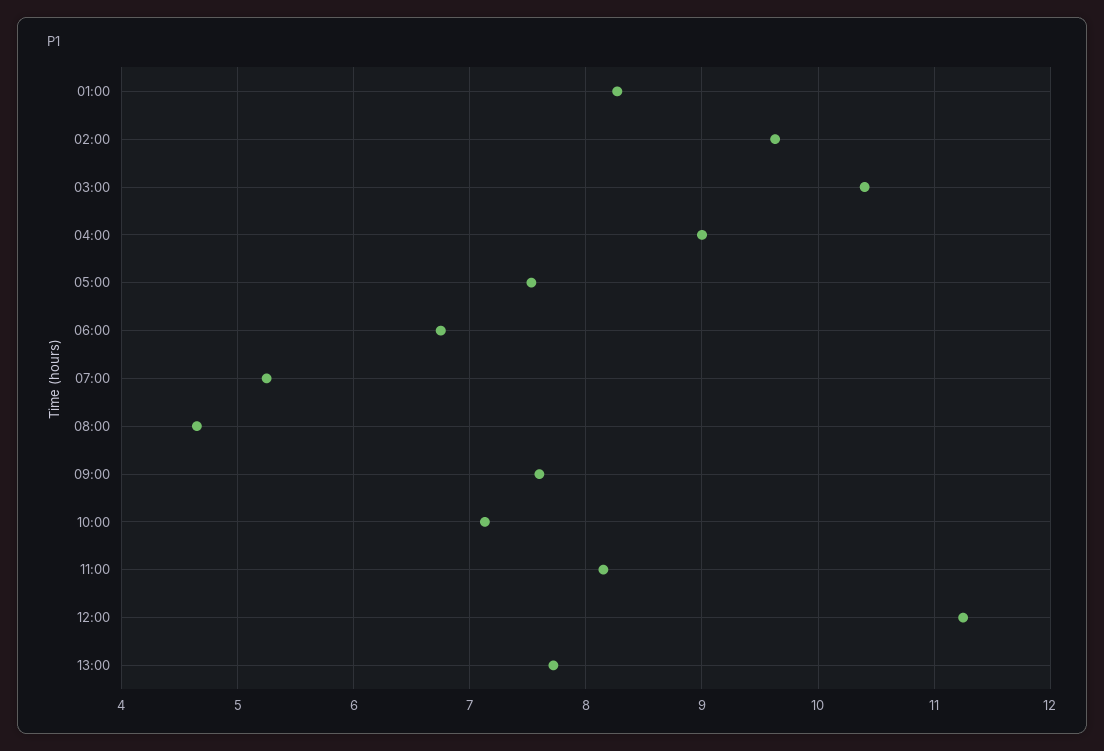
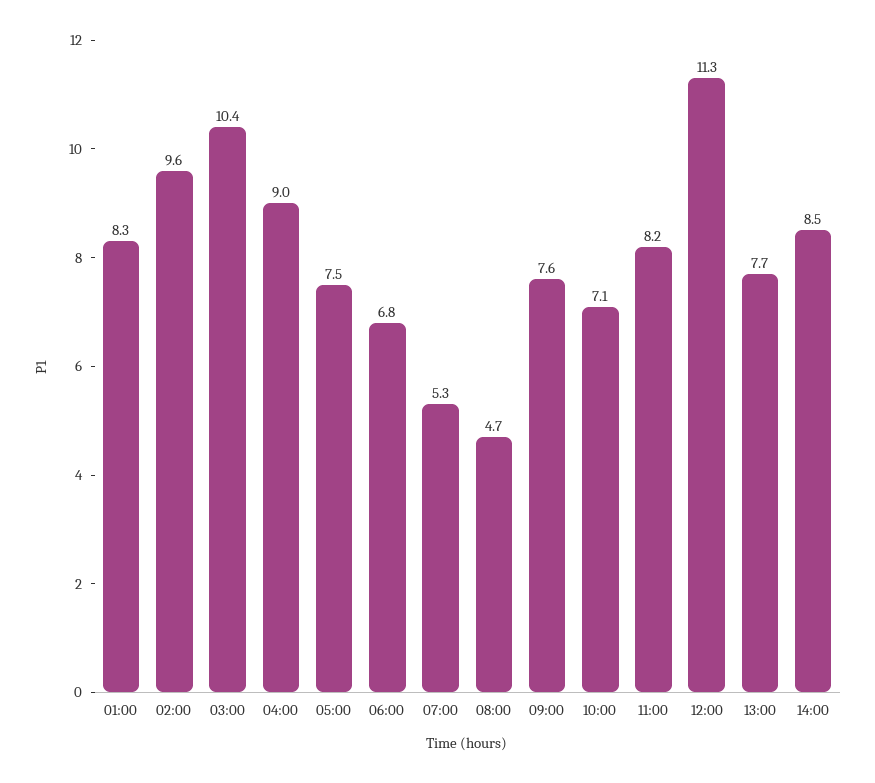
14:00: none -> 8.5

